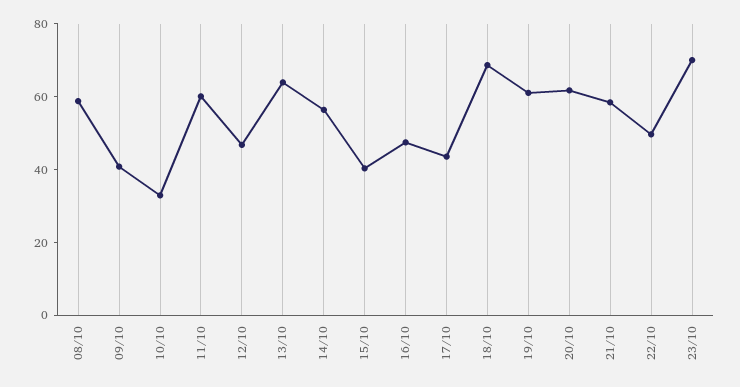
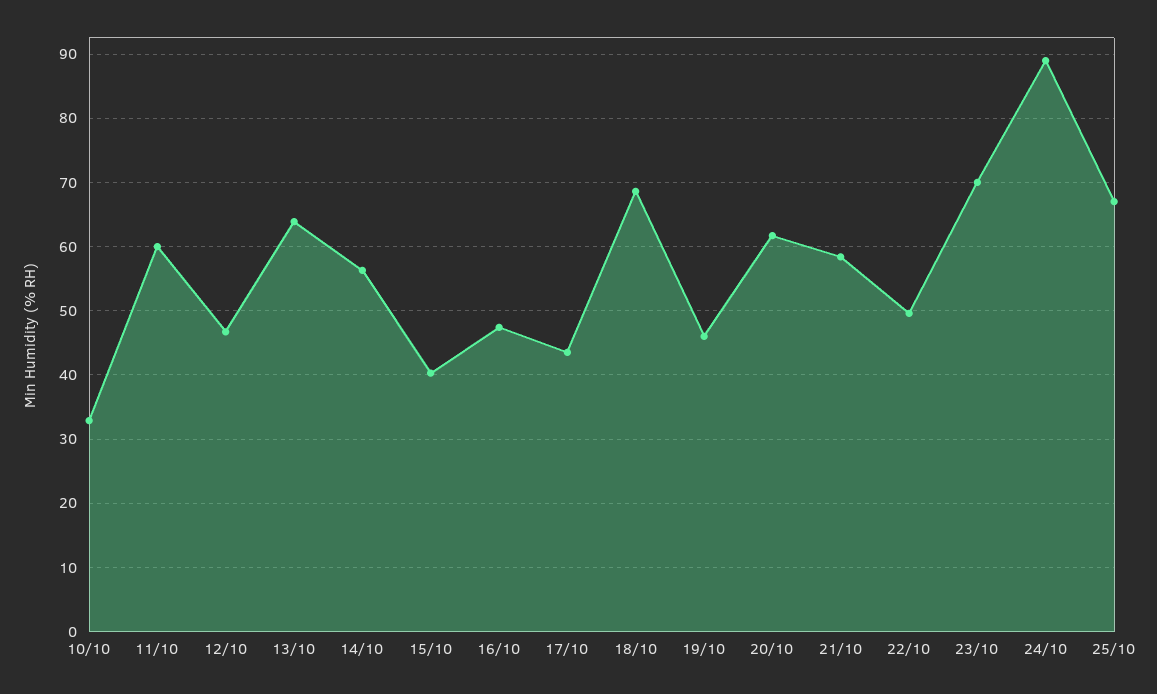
08/10: 60 -> none
09/10: 40 -> none
19/10: 60 -> 46
24/10: none -> 89
25/10: none -> 67

